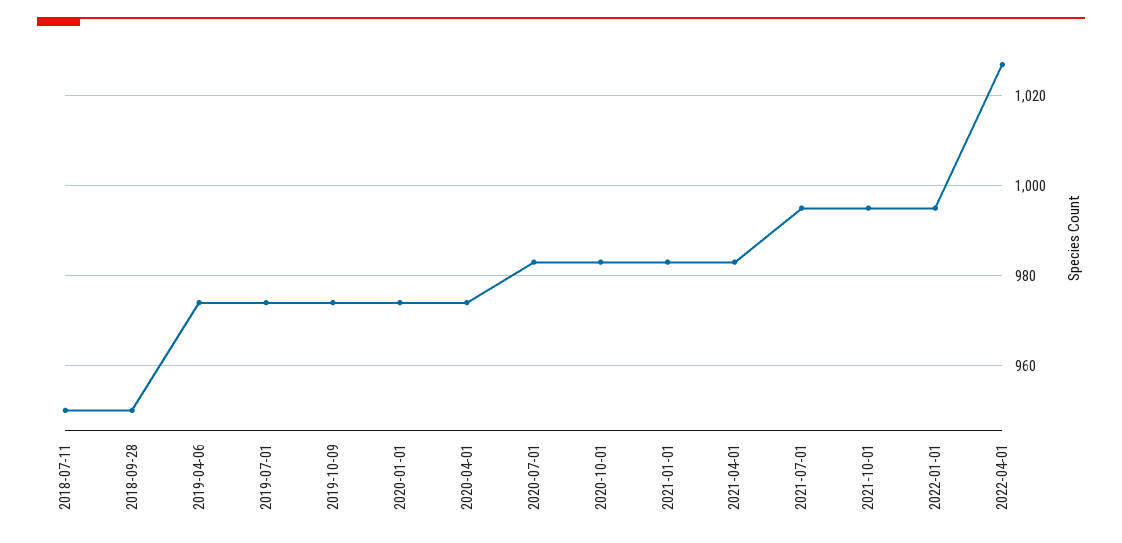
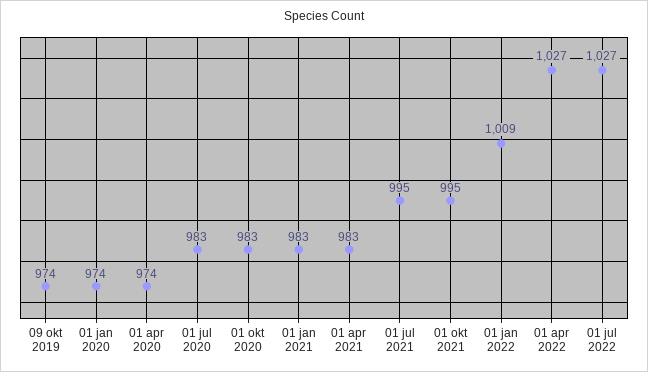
2018-07-11: 950 -> none
2018-09-28: 950 -> none
2019-04-06: 975 -> none
2019-07-01: 975 -> none
2022-01-01: 995 -> 1009
01 jul 2022: none -> 1027

